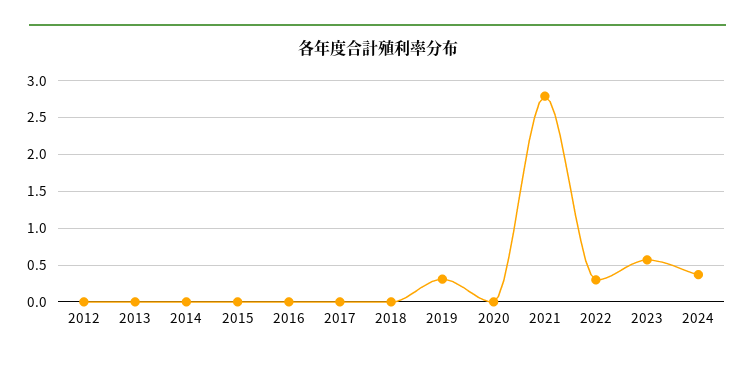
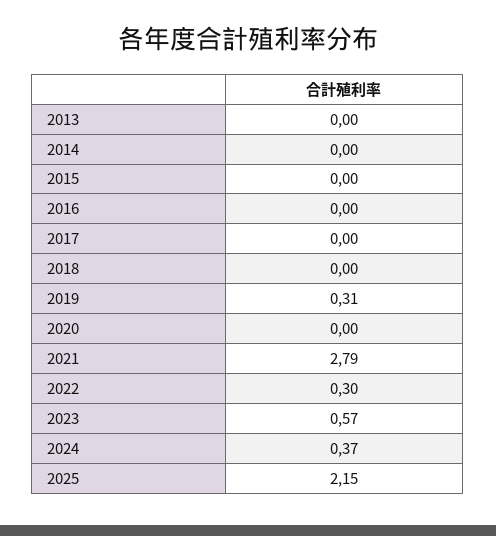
2012: 0 -> none
2025: none -> 2.15

